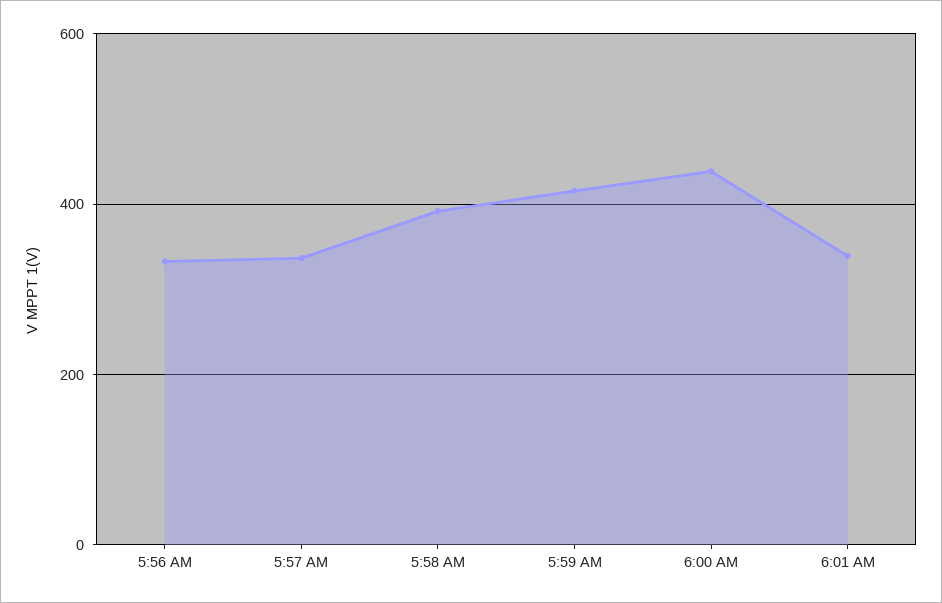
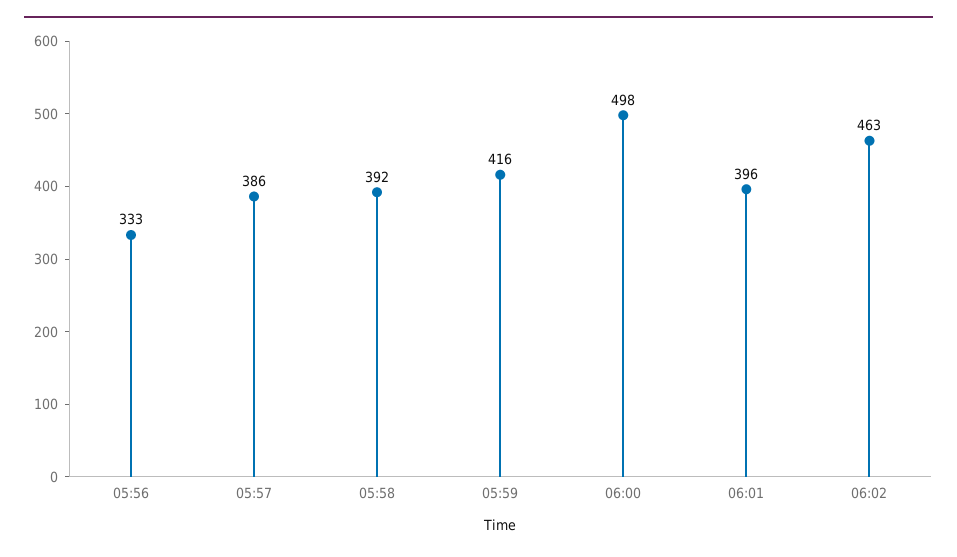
5:57 AM: 340 -> 386
6:00 AM: 440 -> 498
6:01 AM: 340 -> 396
06:02: none -> 463

